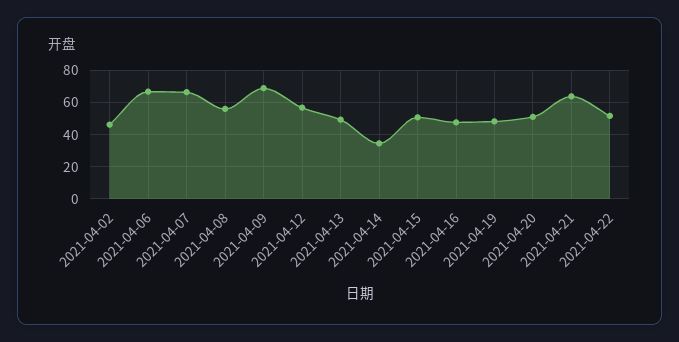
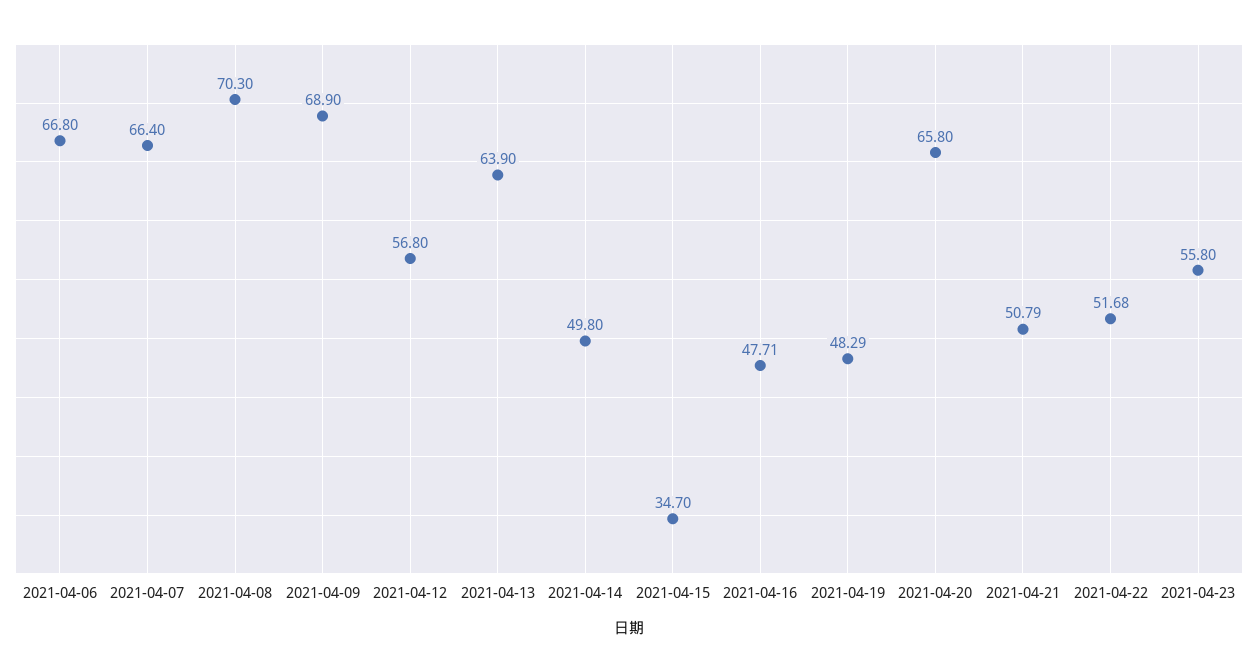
2021-04-02: 45 -> none
2021-04-08: 55 -> 70.3
2021-04-13: 50 -> 63.9
2021-04-14: 35 -> 49.8
2021-04-15: 50 -> 34.7
2021-04-20: 50 -> 65.8
2021-04-21: 65 -> 50.79
2021-04-23: none -> 55.8

